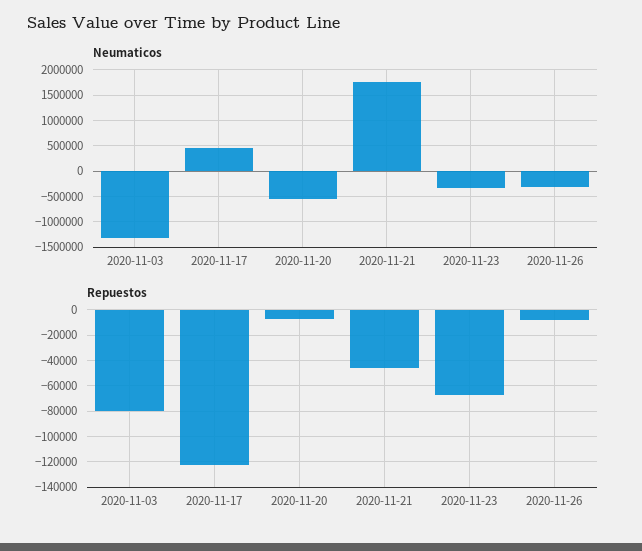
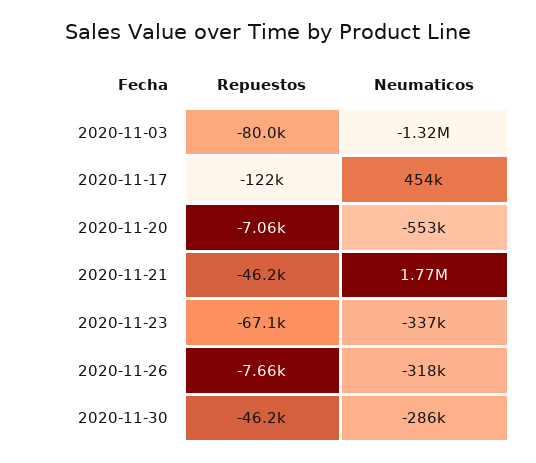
Repuestos, 2020-11-30: none -> -46200
Neumaticos, 2020-11-30: none -> -286000

